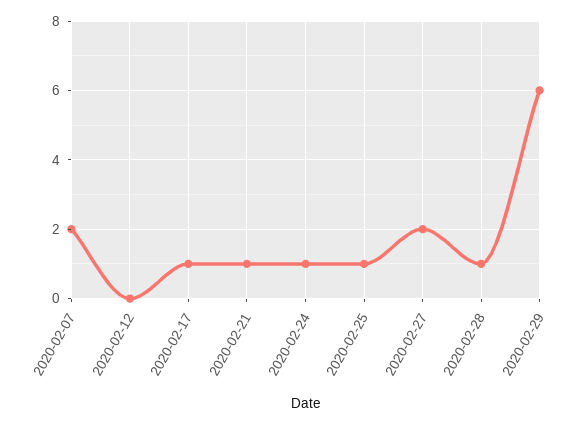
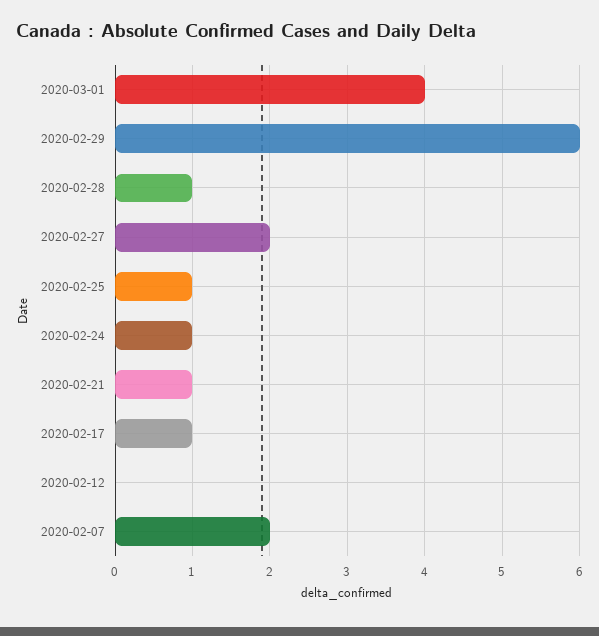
2020-03-01: none -> 4

